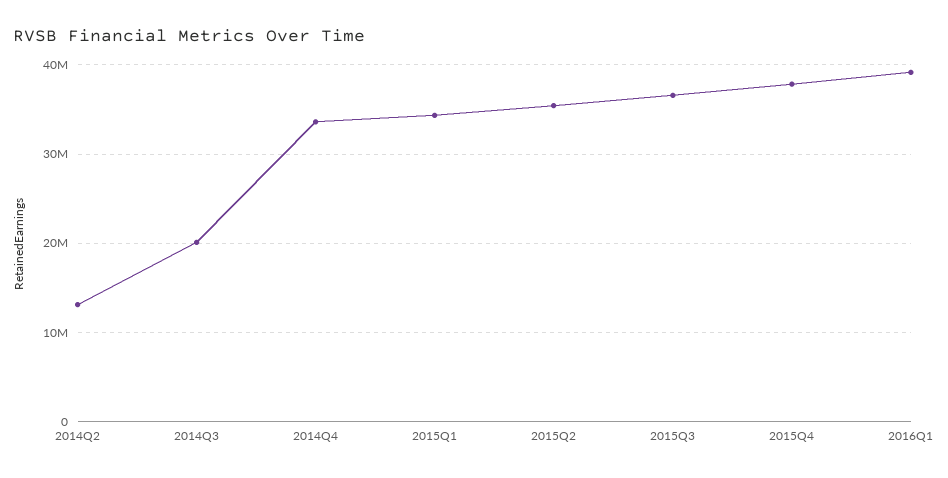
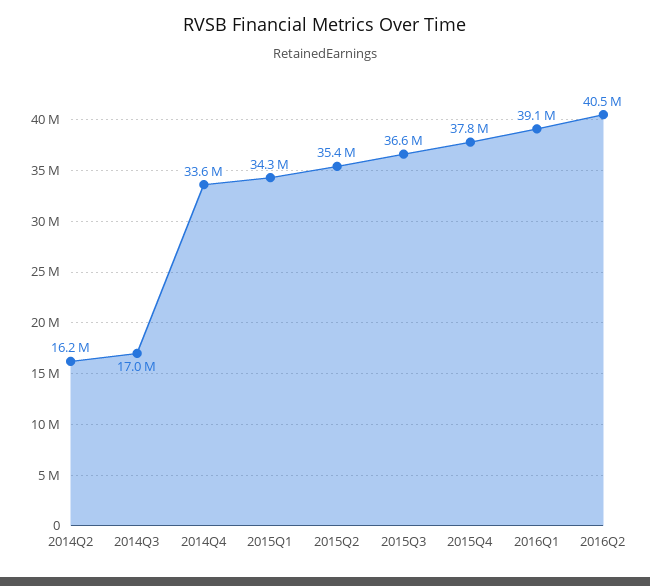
2014Q2: 13000000 -> 16200000
2014Q3: 20000000 -> 17000000
2016Q2: none -> 40500000

